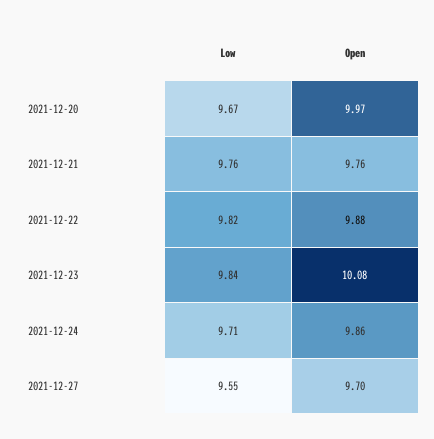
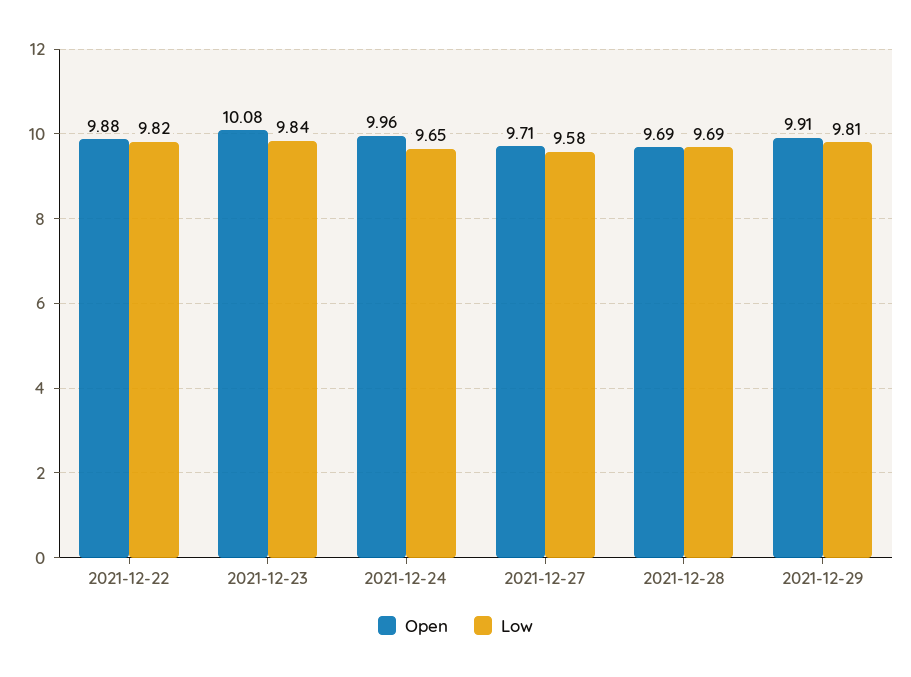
Low, 2021-12-20: 9.67 -> none
Open, 2021-12-20: 9.97 -> none
Low, 2021-12-21: 9.76 -> none
Open, 2021-12-21: 9.76 -> none
Low, 2021-12-24: 9.71 -> 9.65
Open, 2021-12-24: 9.86 -> 9.96
Low, 2021-12-27: 9.55 -> 9.58
Open, 2021-12-27: 9.7 -> 9.71
Open, 2021-12-28: none -> 9.69
Low, 2021-12-28: none -> 9.69
Open, 2021-12-29: none -> 9.91
Low, 2021-12-29: none -> 9.81

